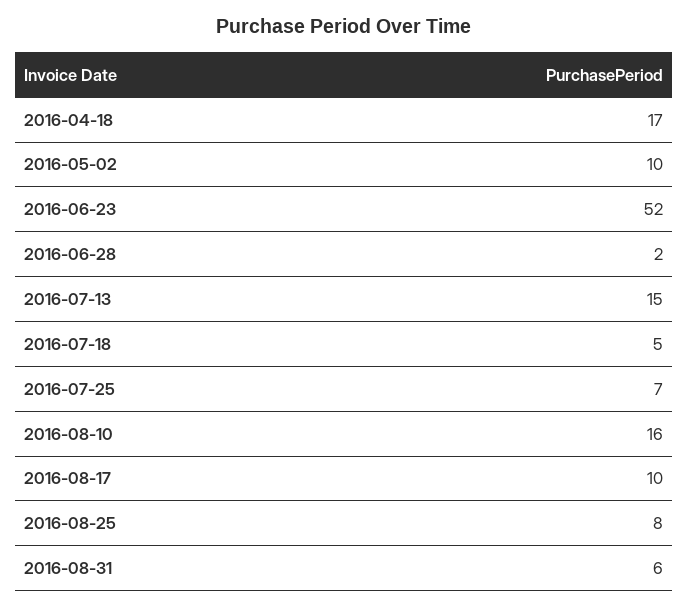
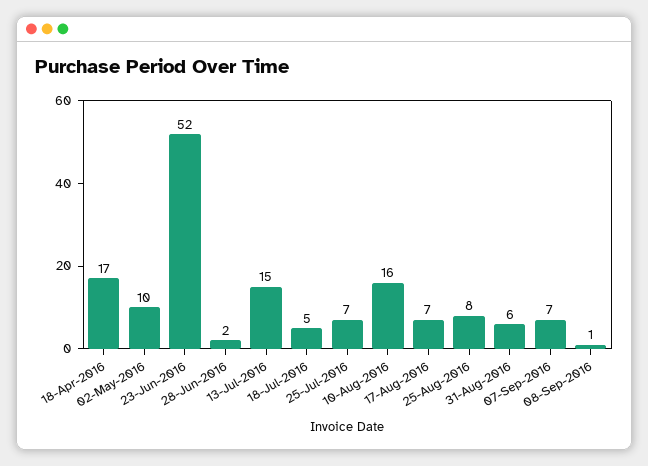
2016-08-17: 10 -> 7
07-Sep-2016: none -> 7
08-Sep-2016: none -> 1

